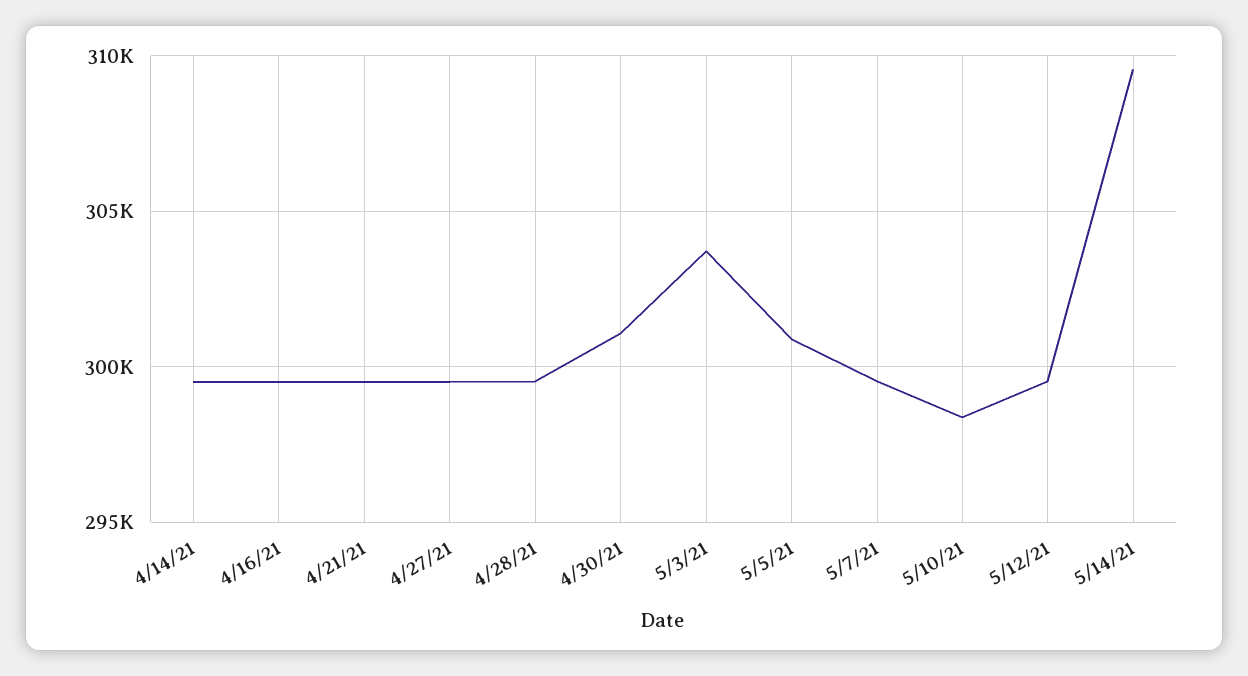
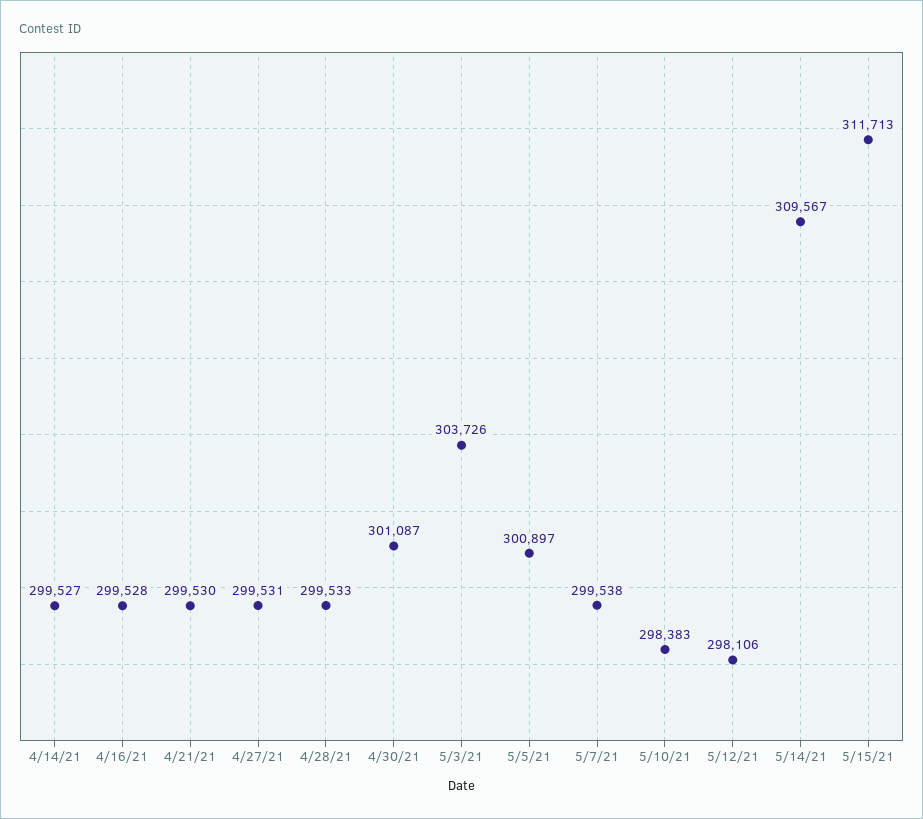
5/12/21: 299500 -> 298106
5/15/21: none -> 311713

